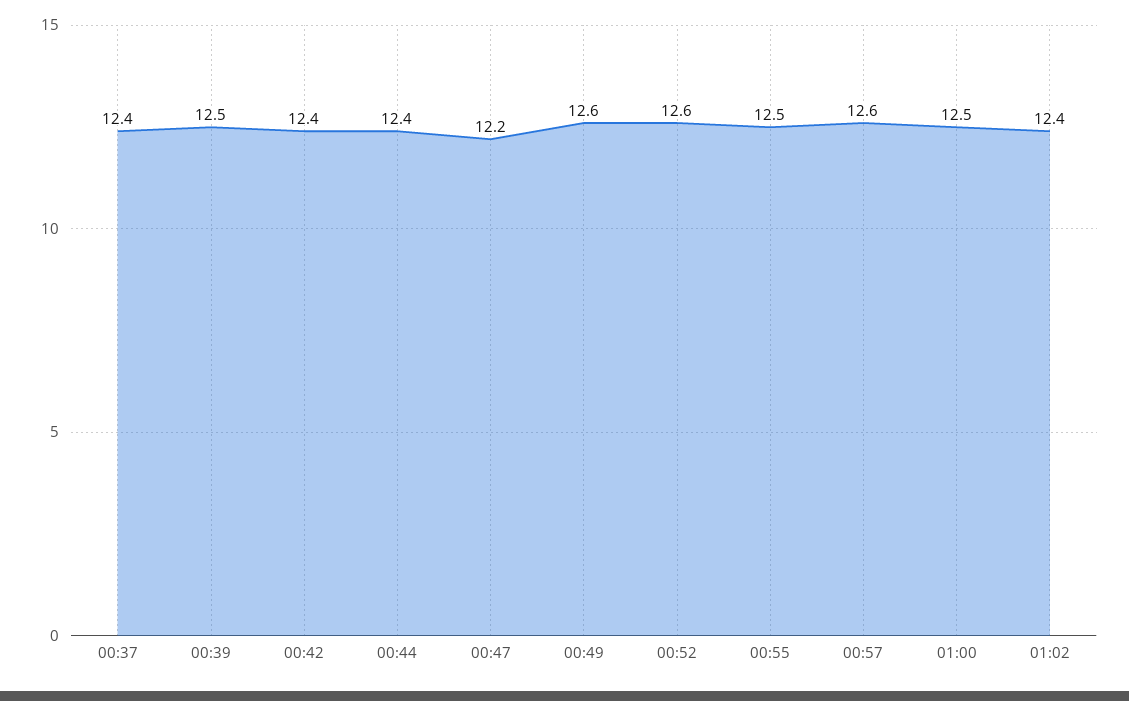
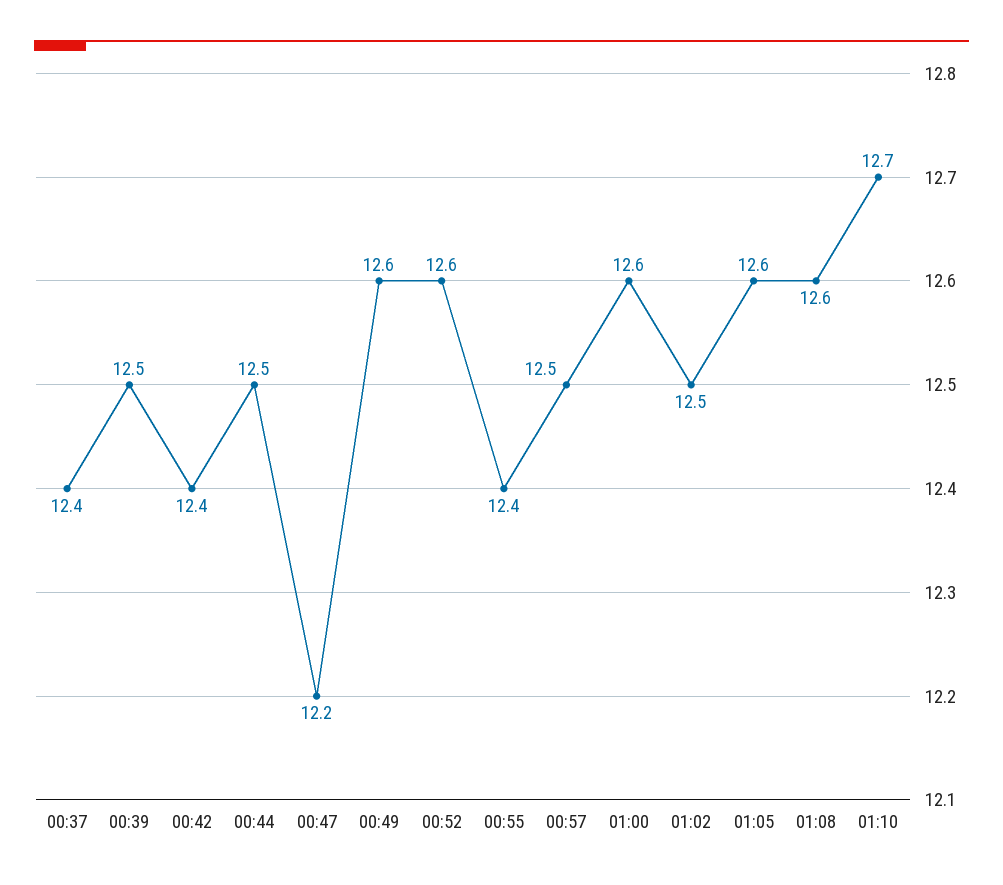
00:44: 12.4 -> 12.5
00:55: 12.5 -> 12.4
00:57: 12.6 -> 12.5
01:00: 12.5 -> 12.6
01:02: 12.4 -> 12.5
01:05: none -> 12.6
01:08: none -> 12.6
01:10: none -> 12.7

